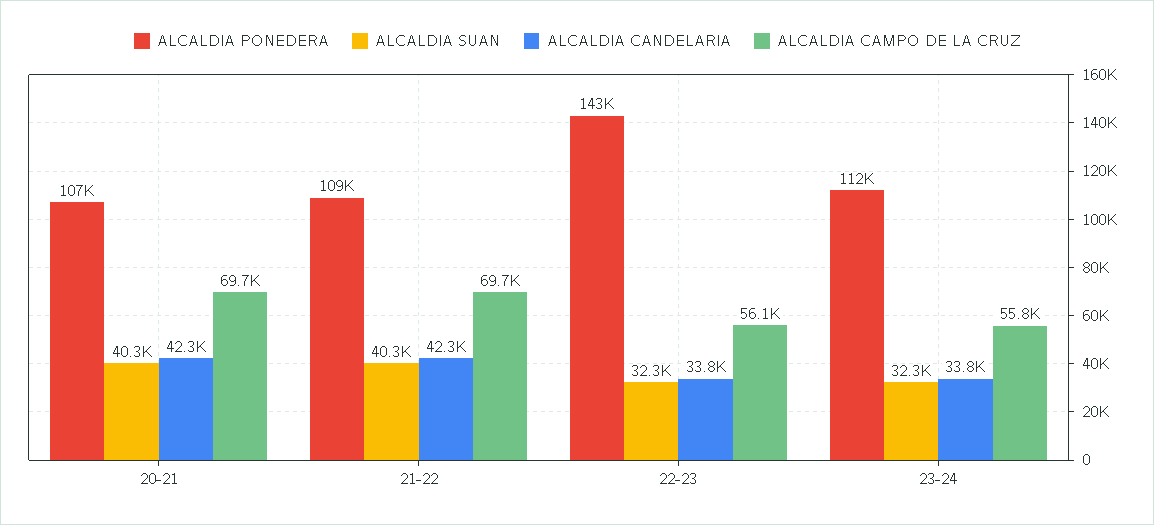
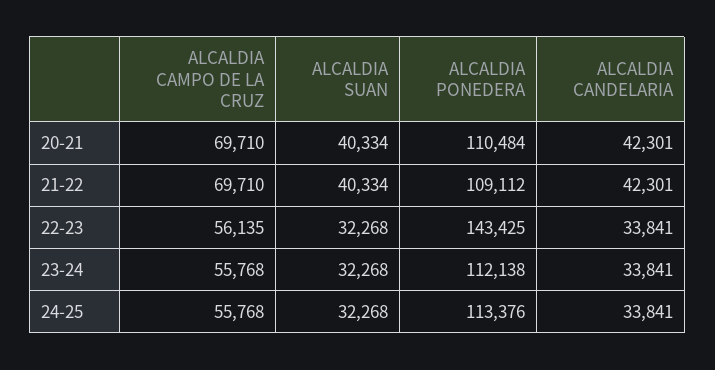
ALCALDIA PONEDERA, 20-21: 107000 -> 110484
ALCALDIA CAMPO DE LA CRUZ, 24-25: none -> 55768
ALCALDIA SUAN, 24-25: none -> 32268
ALCALDIA PONEDERA, 24-25: none -> 113376
ALCALDIA CANDELARIA, 24-25: none -> 33841

